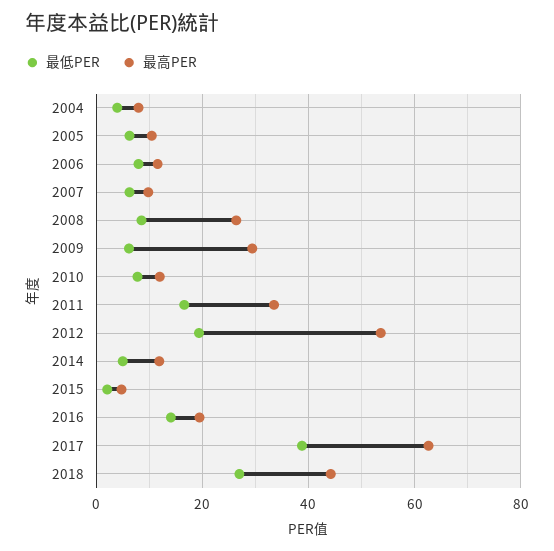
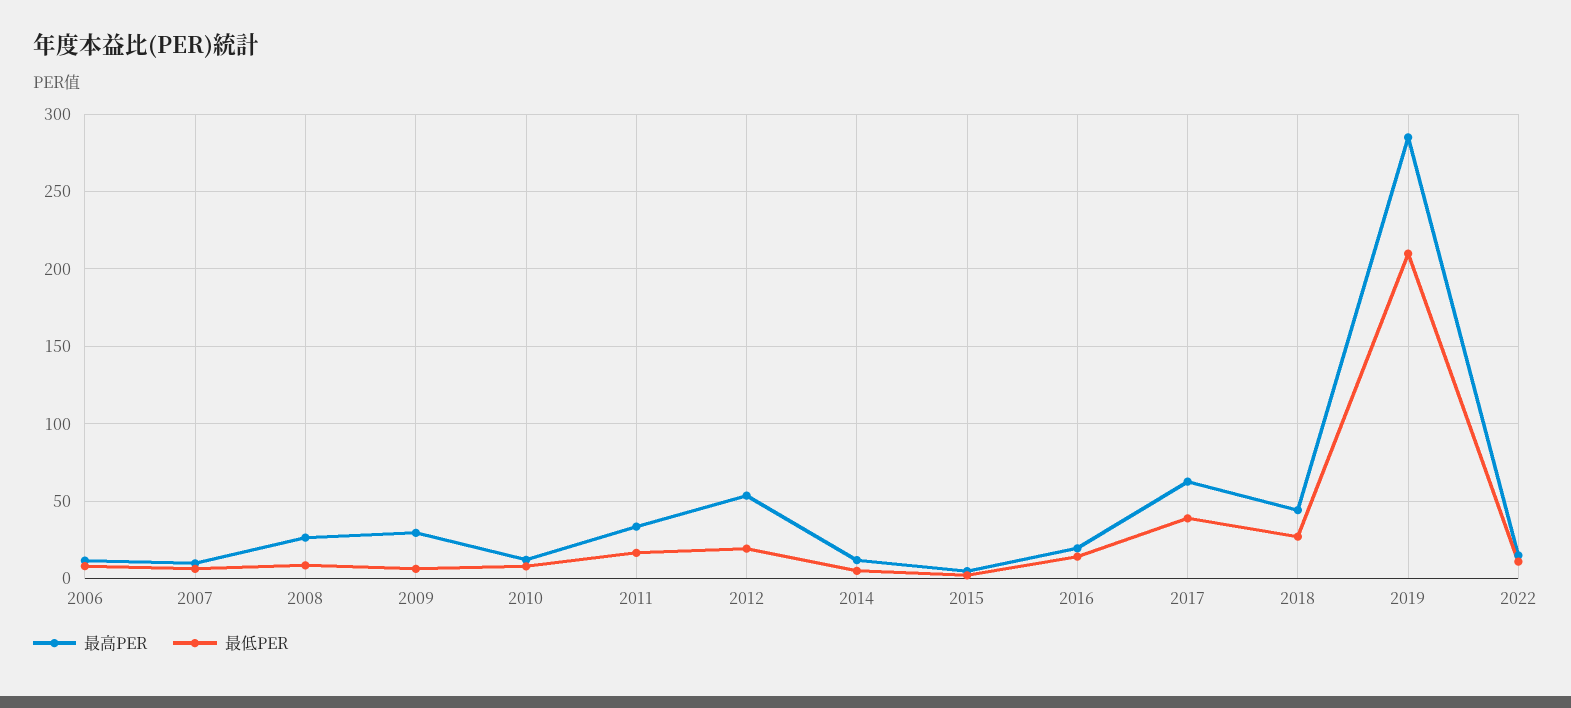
最低PER, 2004: 4 -> none
最高PER, 2004: 8 -> none
最低PER, 2005: 6 -> none
最高PER, 2005: 10 -> none
最高PER, 2019: none -> 285
最低PER, 2019: none -> 210
最高PER, 2022: none -> 15
最低PER, 2022: none -> 10

